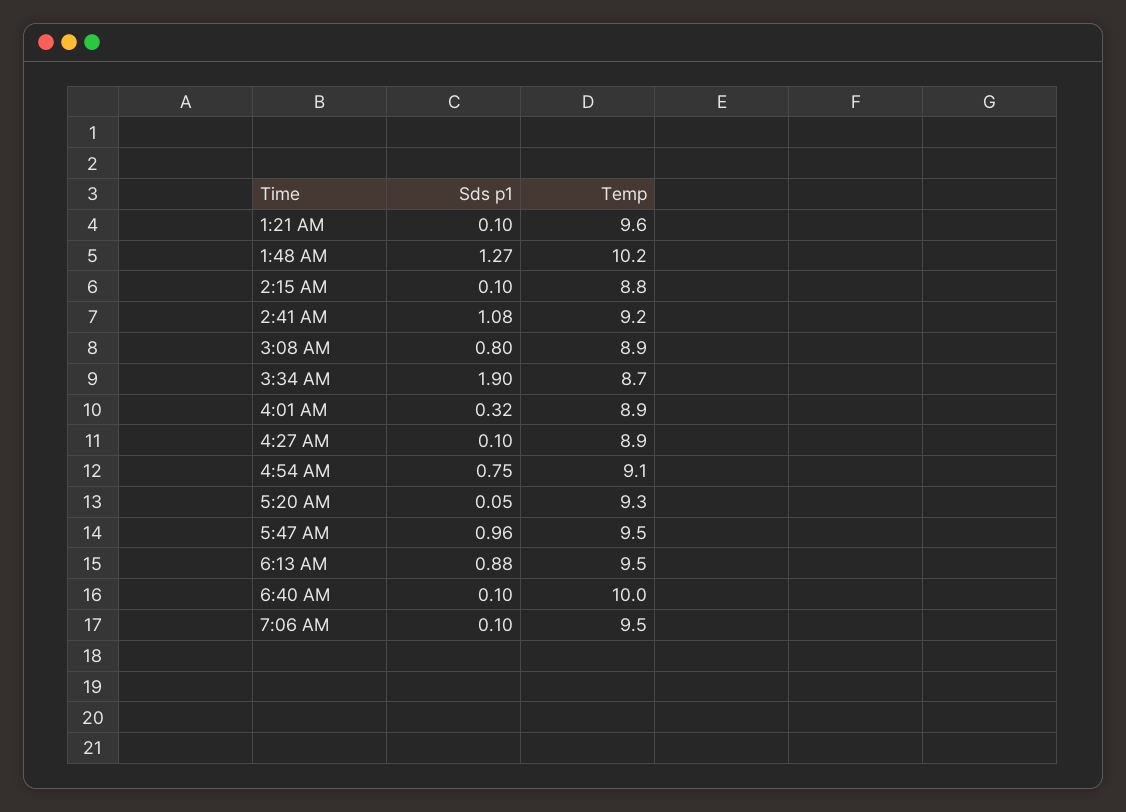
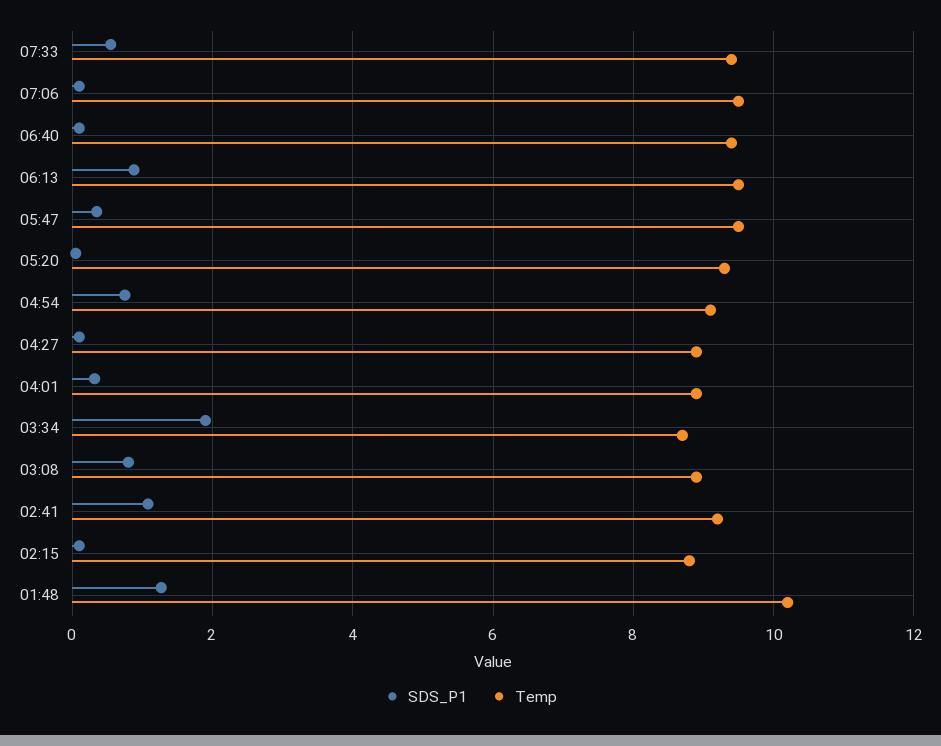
Sds p1, 1:21 AM: 0.1 -> none
Temp, 1:21 AM: 9.6 -> none
Sds p1, 5:47 AM: 0.96 -> 0.4
Temp, 6:40 AM: 10 -> 9.4
Sds p1, 07:33: none -> 0.6
Temp, 07:33: none -> 9.4

